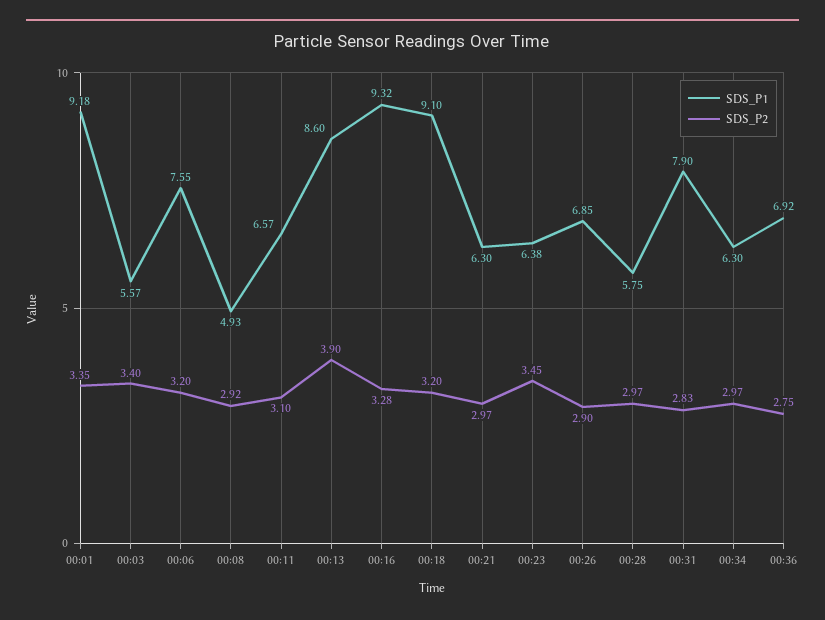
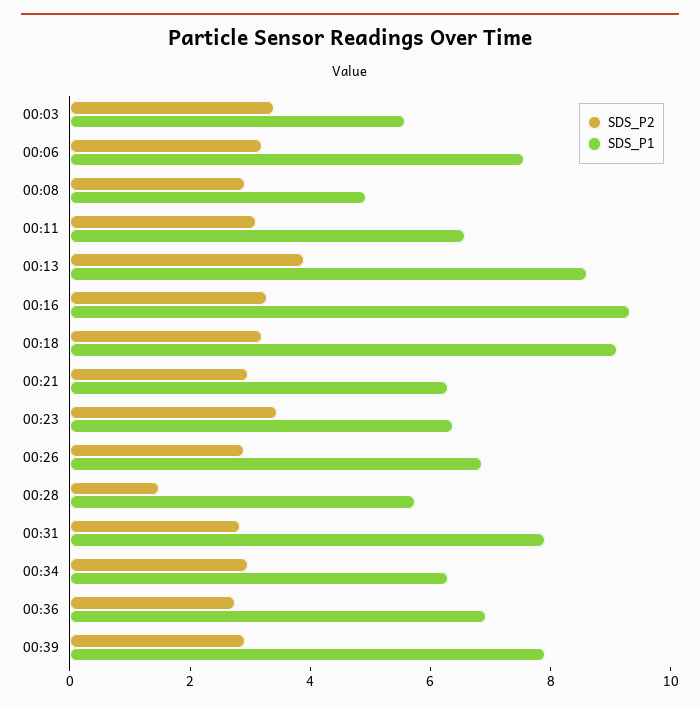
SDS_P1, 00:01: 9.18 -> none
SDS_P2, 00:01: 3.35 -> none
SDS_P2, 00:28: 2.97 -> 1.5
SDS_P2, 00:39: none -> 3
SDS_P1, 00:39: none -> 8

